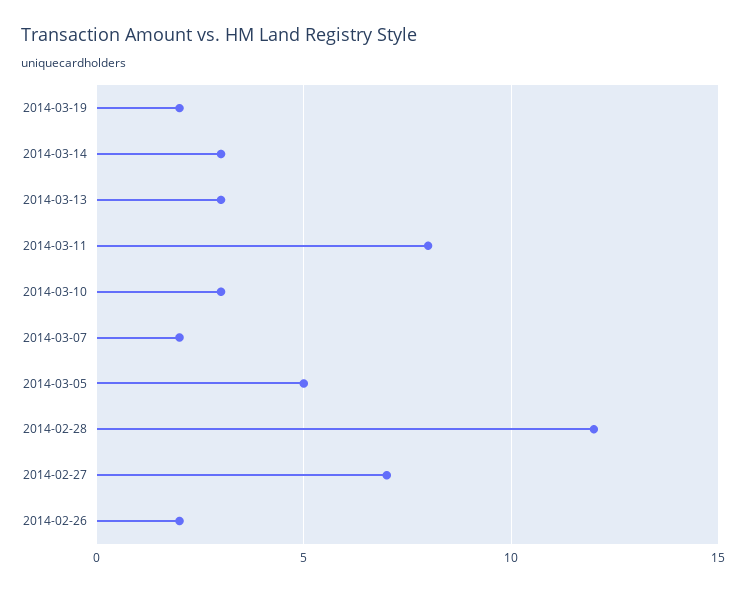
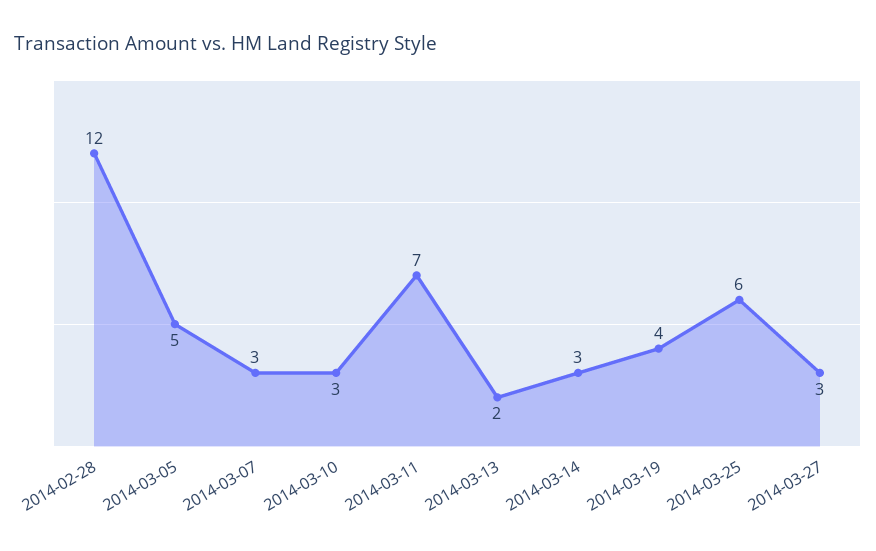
2014-03-19: 2 -> 4
2014-03-13: 3 -> 2
2014-03-11: 8 -> 7
2014-03-07: 2 -> 3
2014-02-27: 7 -> none
2014-02-26: 2 -> none
2014-03-25: none -> 6
2014-03-27: none -> 3

